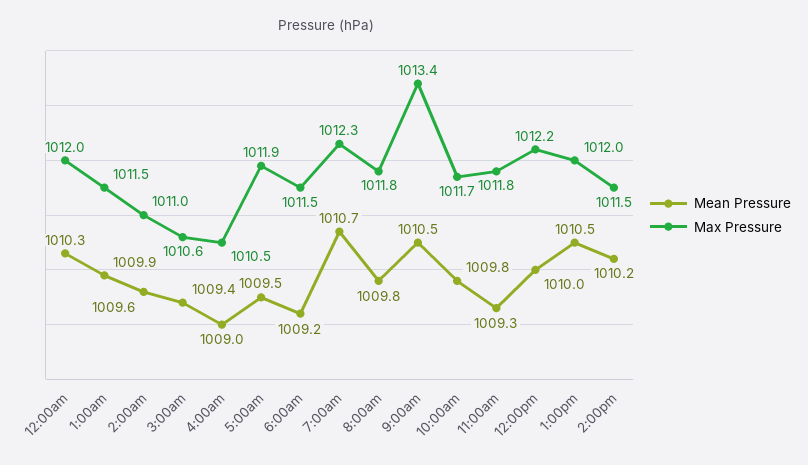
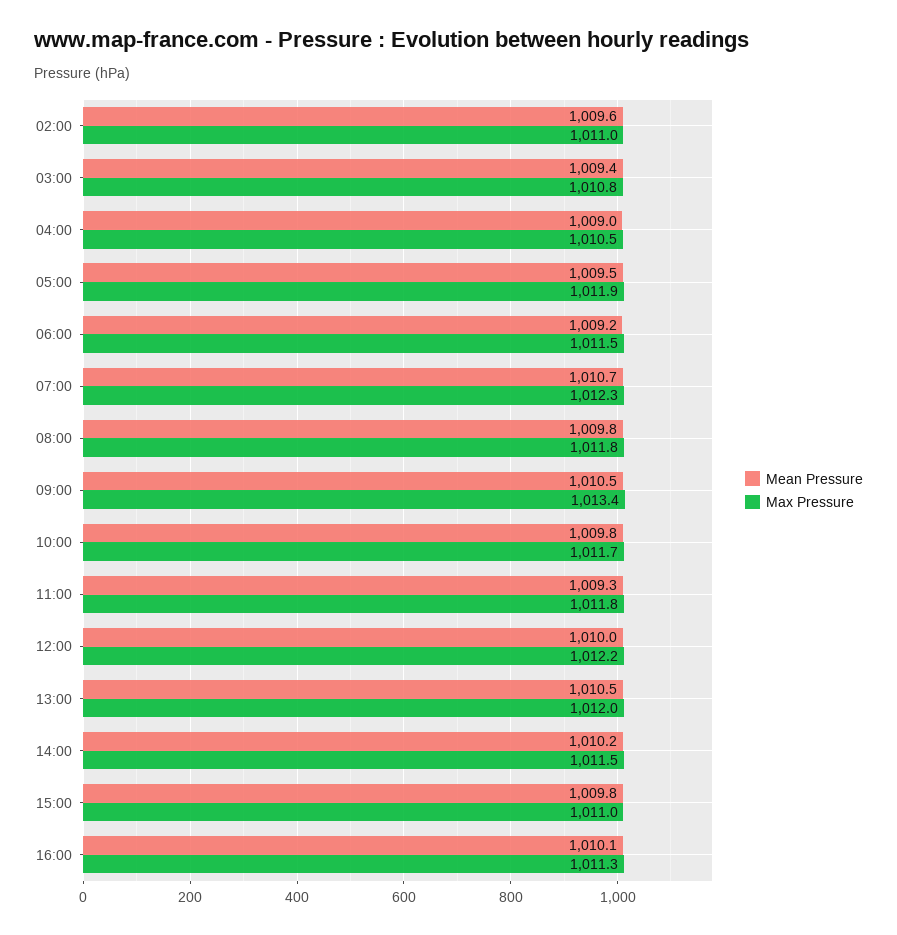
Mean Pressure, 12:00am: 1010.3 -> none
Max Pressure, 12:00am: 1012 -> none
Mean Pressure, 1:00am: 1009.9 -> none
Max Pressure, 1:00am: 1011.5 -> none
Max Pressure, 3:00am: 1010.6 -> 1010.8
Mean Pressure, 15:00: none -> 1009.8
Max Pressure, 15:00: none -> 1011
Mean Pressure, 16:00: none -> 1010.1
Max Pressure, 16:00: none -> 1011.3

